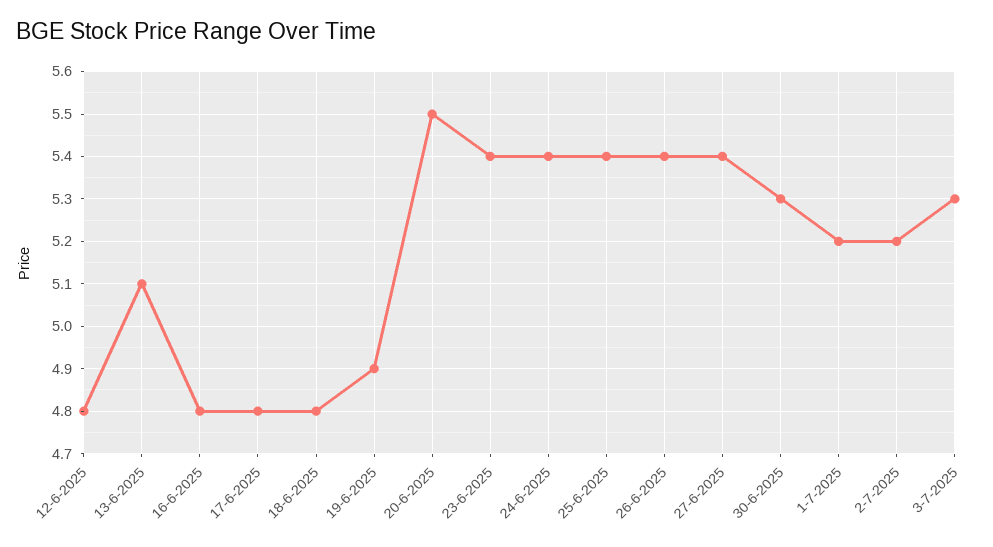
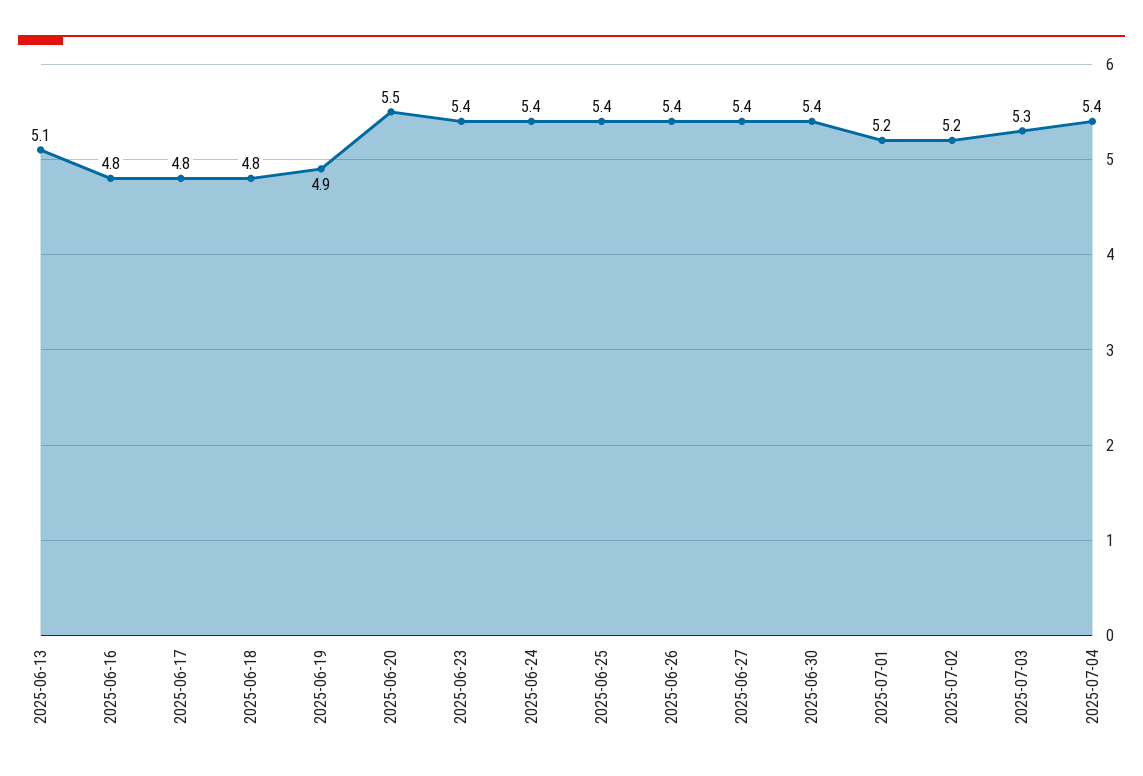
12-6-2025: 4.8 -> none
30-6-2025: 5.3 -> 5.4
2025-07-04: none -> 5.4

